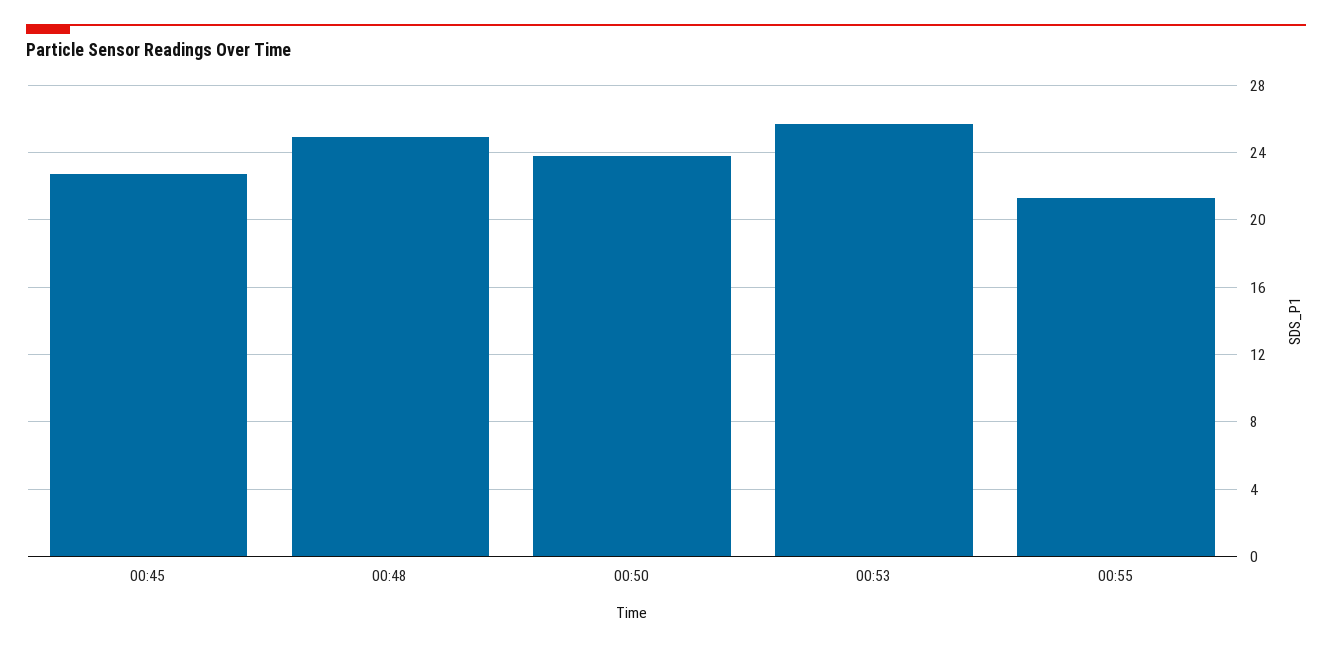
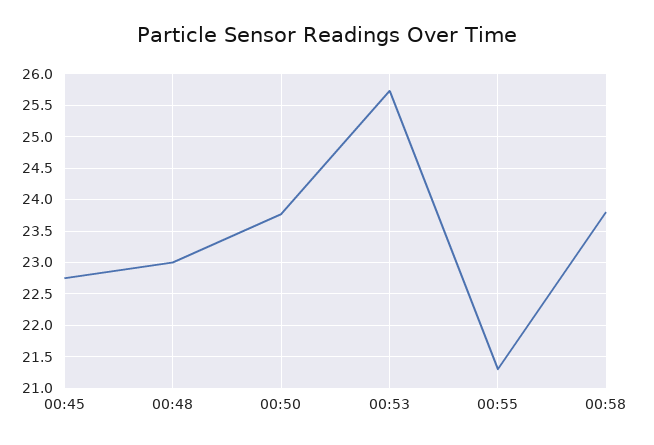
00:48: 25 -> 23
00:58: none -> 23.8

